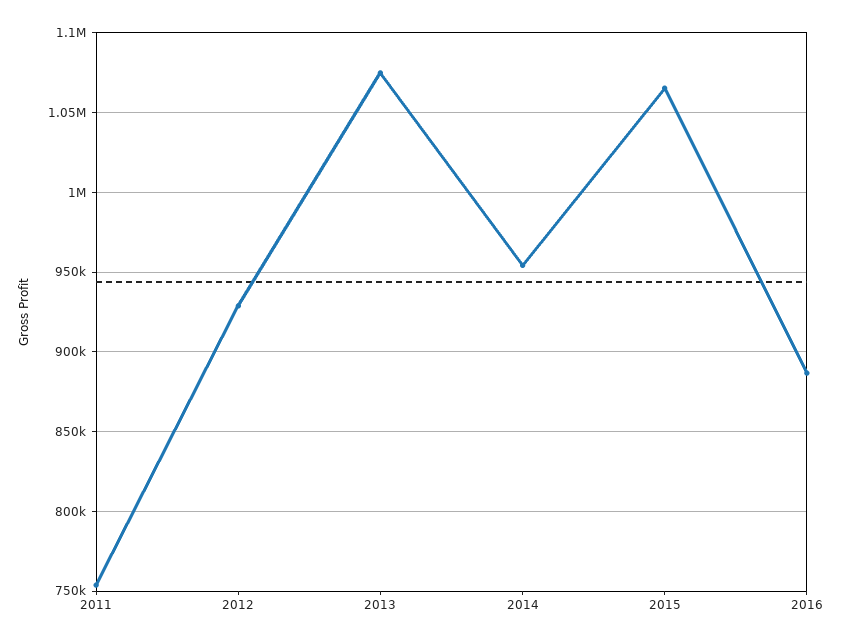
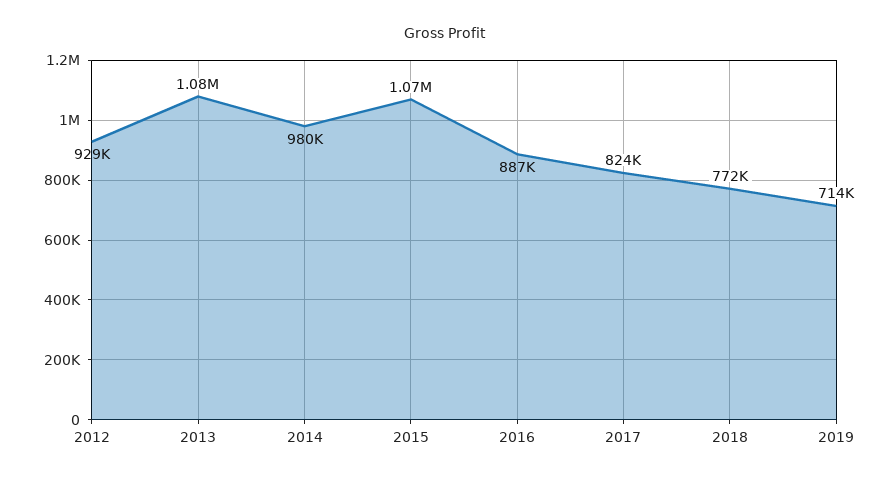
2011: 755000 -> none
2014: 955000 -> 980000
2017: none -> 824000
2018: none -> 772000
2019: none -> 714000

